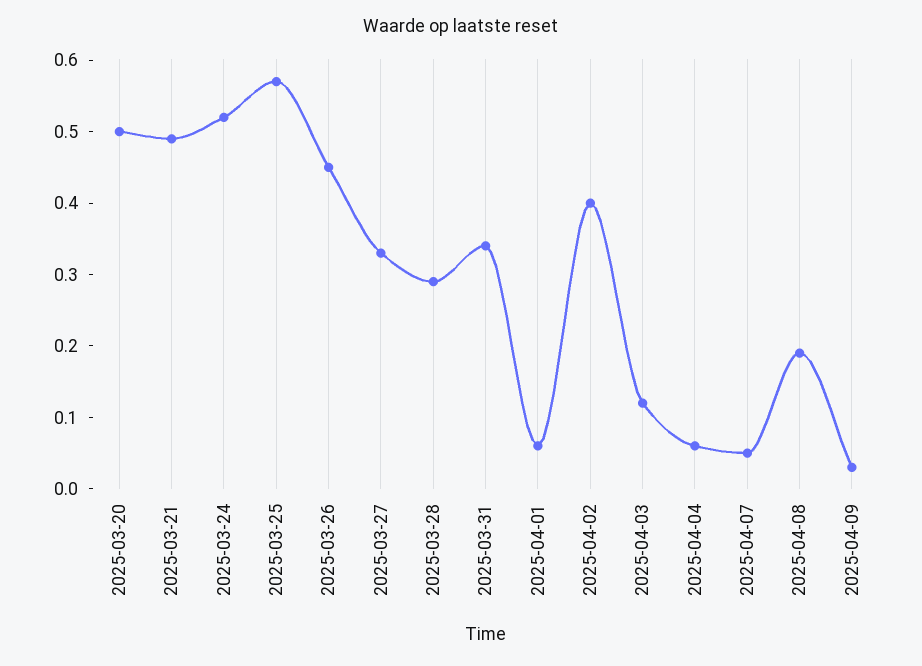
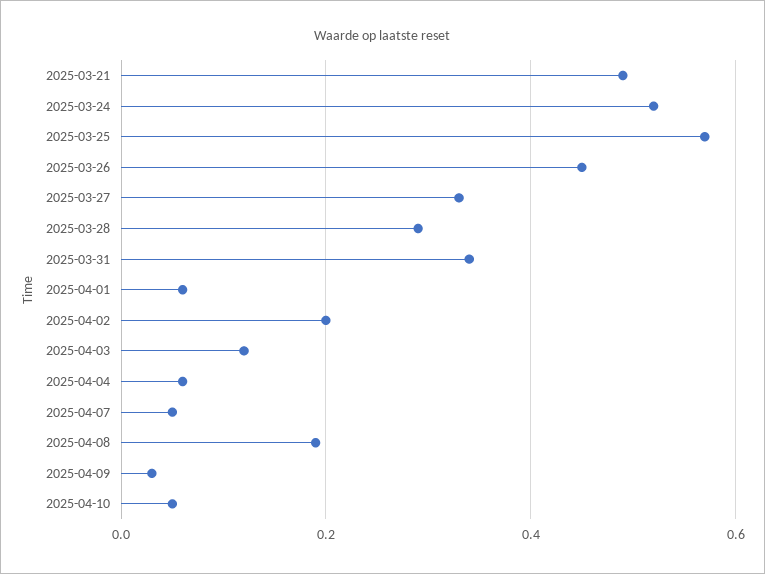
2025-03-20: 0.5 -> none
2025-04-02: 0.4 -> 0.2
2025-04-10: none -> 0.05

